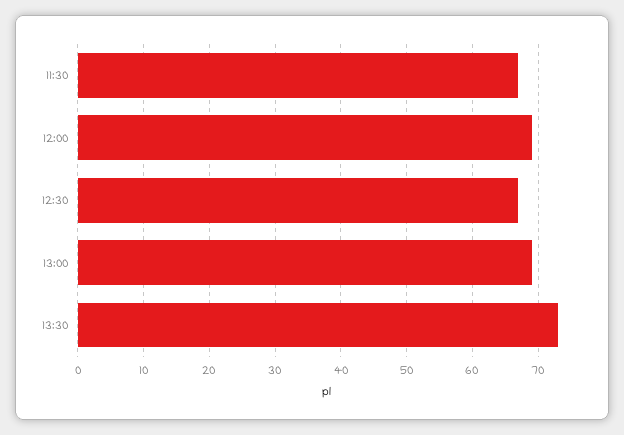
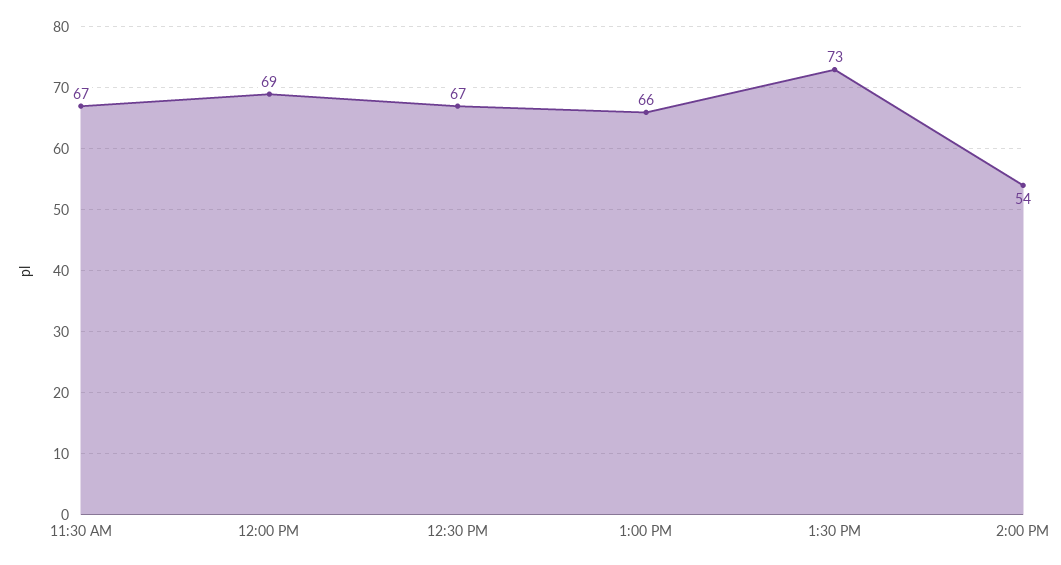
13:00: 69 -> 66
2:00 PM: none -> 54

